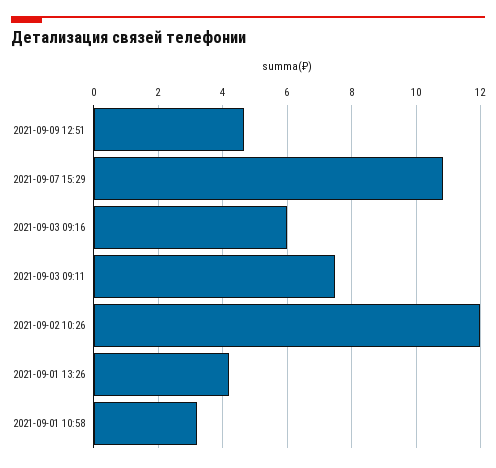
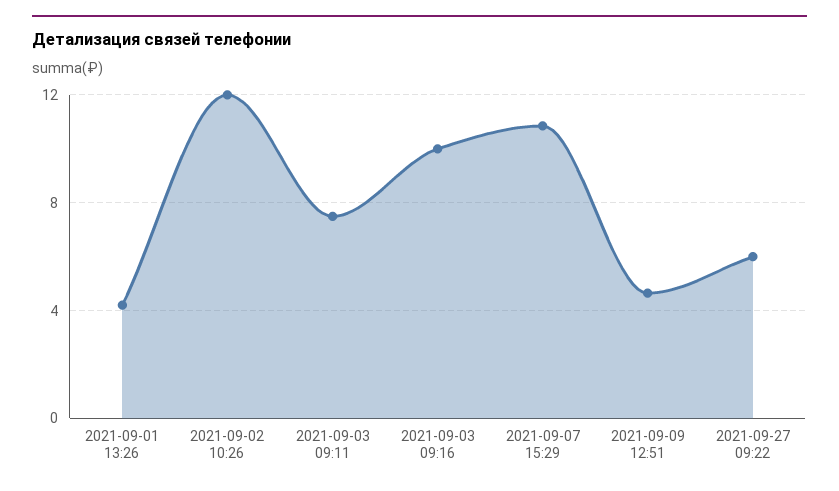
2021-09-03 09:16: 6 -> 10
2021-09-01 10:58: 3.2 -> none
2021-09-27 09:22: none -> 6

